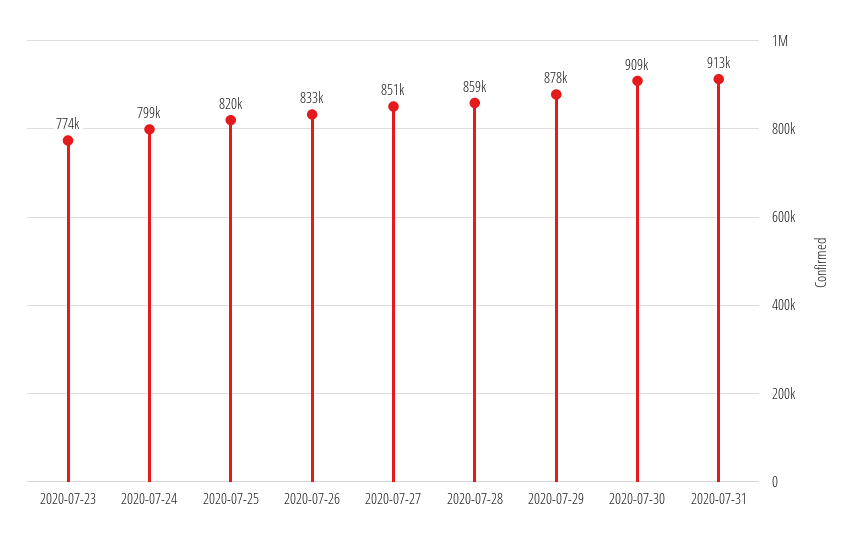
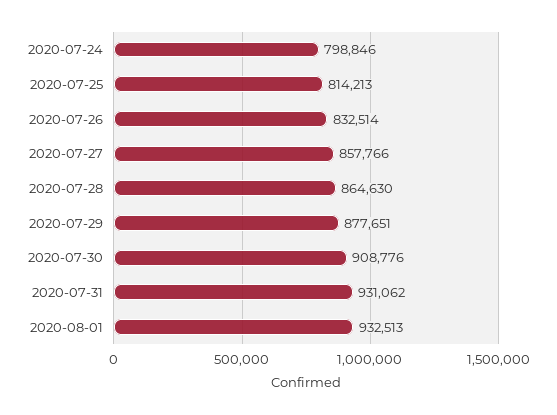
2020-07-23: 774000 -> none
2020-07-25: 820000 -> 814213
2020-07-27: 851000 -> 857766
2020-07-28: 859000 -> 864630
2020-07-31: 913000 -> 931062
2020-08-01: none -> 932513

